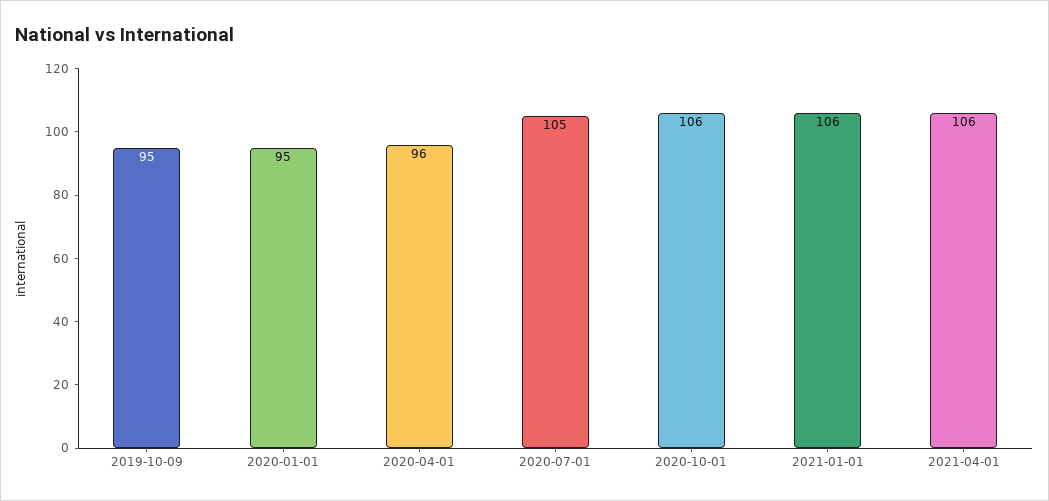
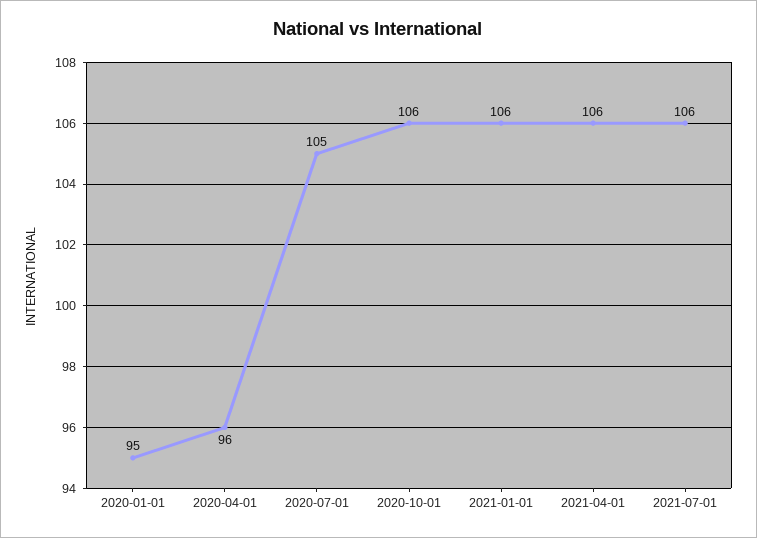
2019-10-09: 95 -> none
2021-07-01: none -> 106

